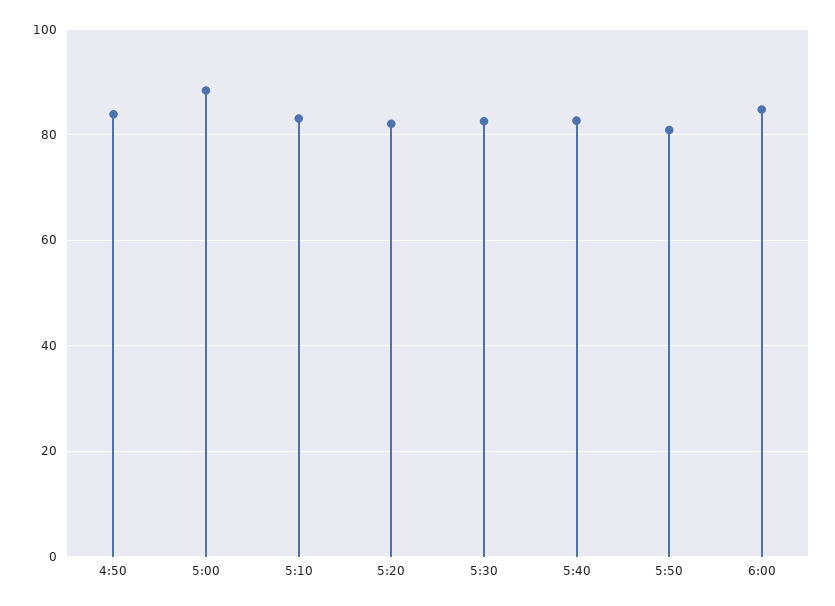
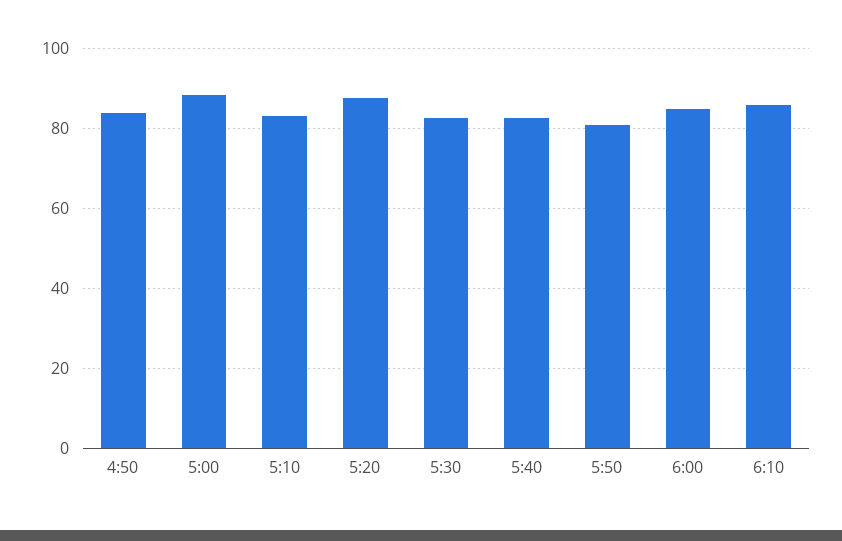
5:20: 82 -> 88
6:10: none -> 86

